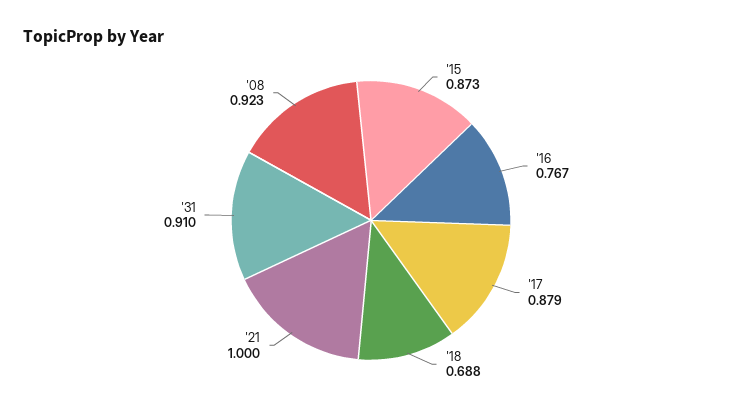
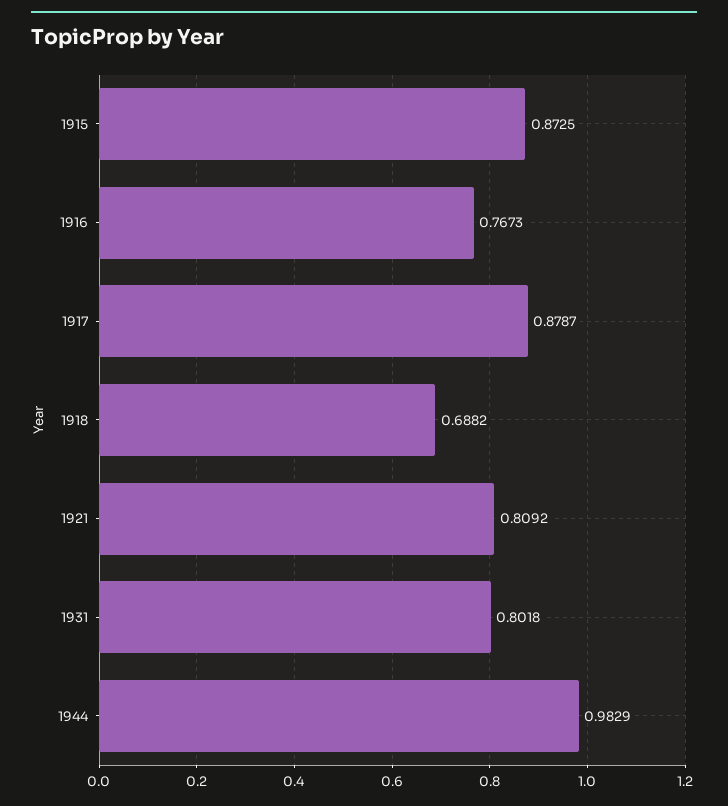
'21: 1 -> 0.8092
'31: 0.91 -> 0.8018
'08: 0.923 -> none
1944: none -> 0.9829

